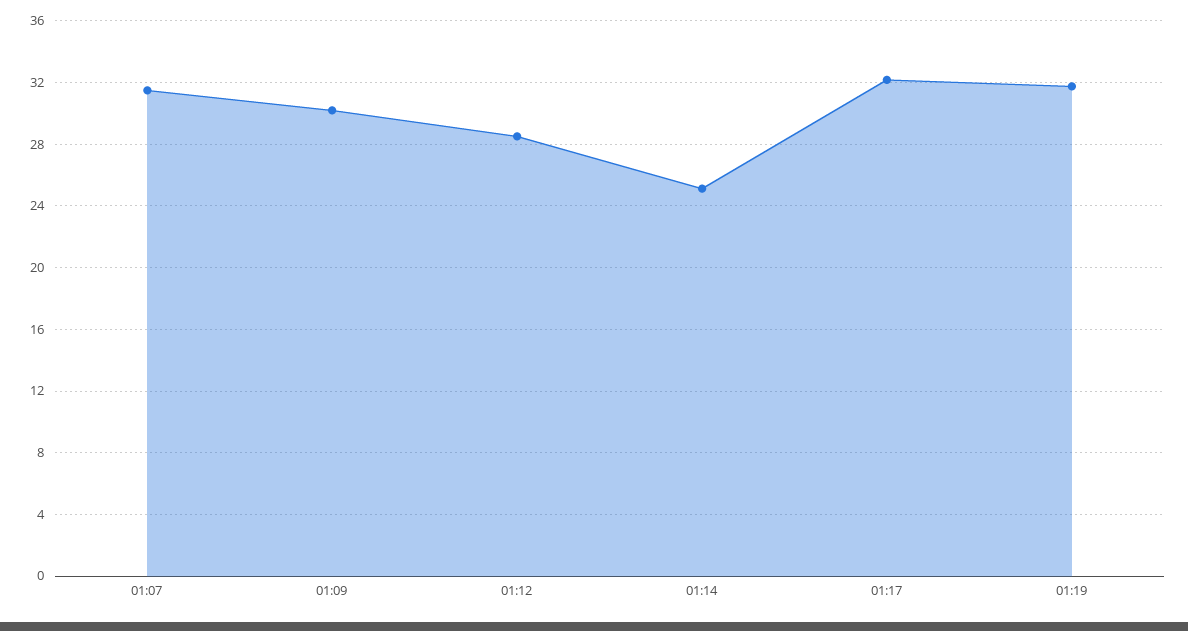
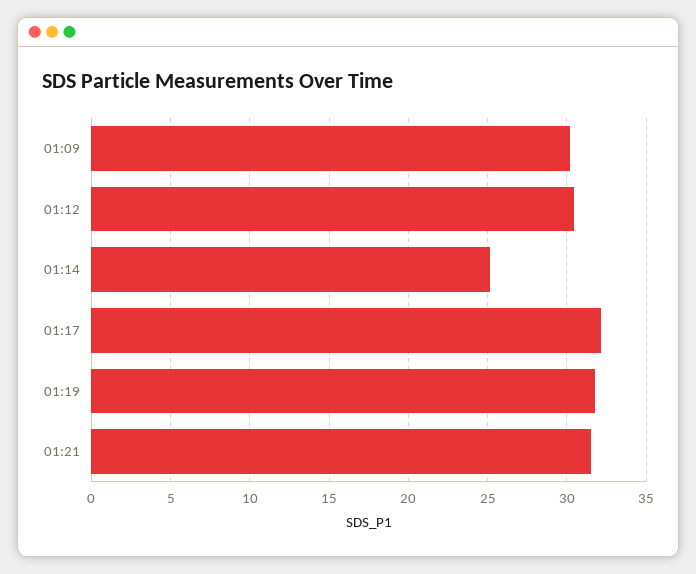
01:07: 31.5 -> none
01:12: 28.5 -> 30.5
01:21: none -> 31.5

